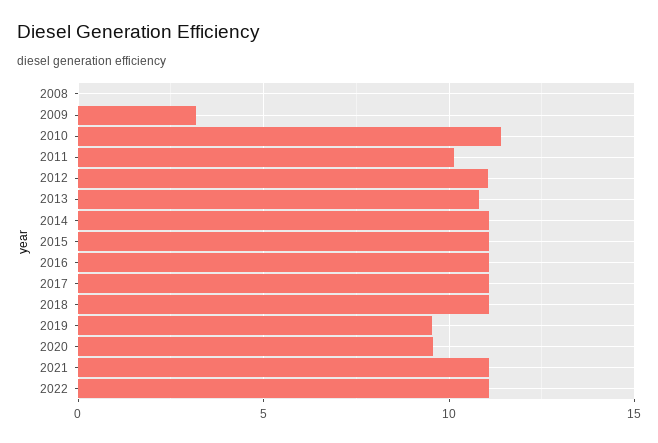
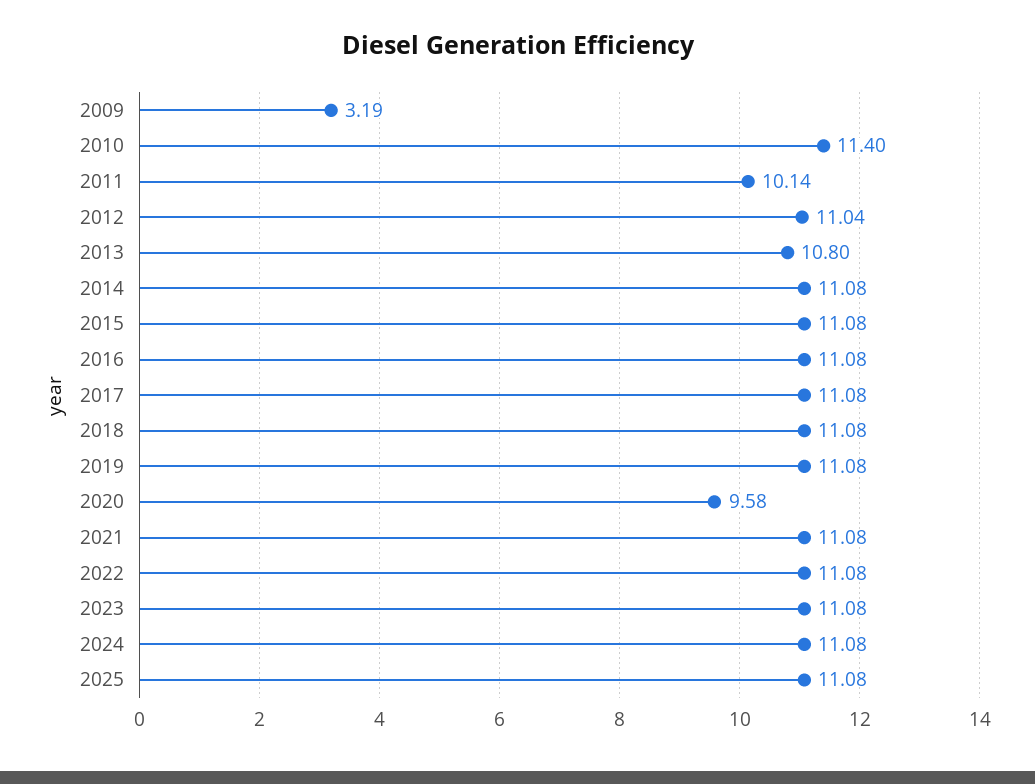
2008: 0 -> none
2019: 9.5 -> 11.08
2023: none -> 11.08
2024: none -> 11.08
2025: none -> 11.08

